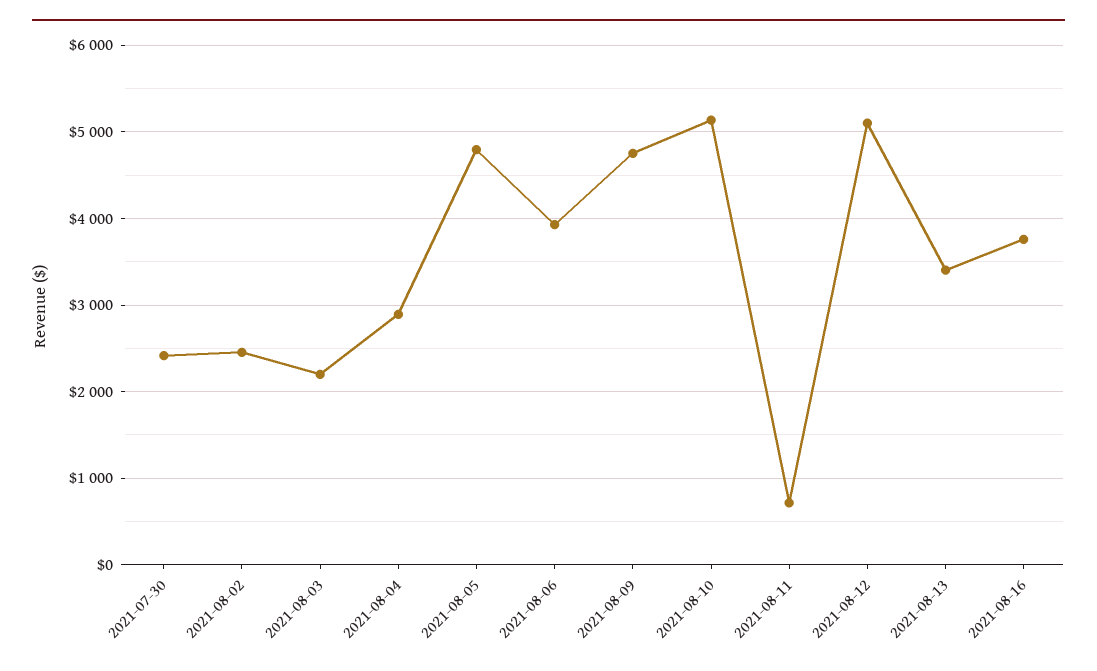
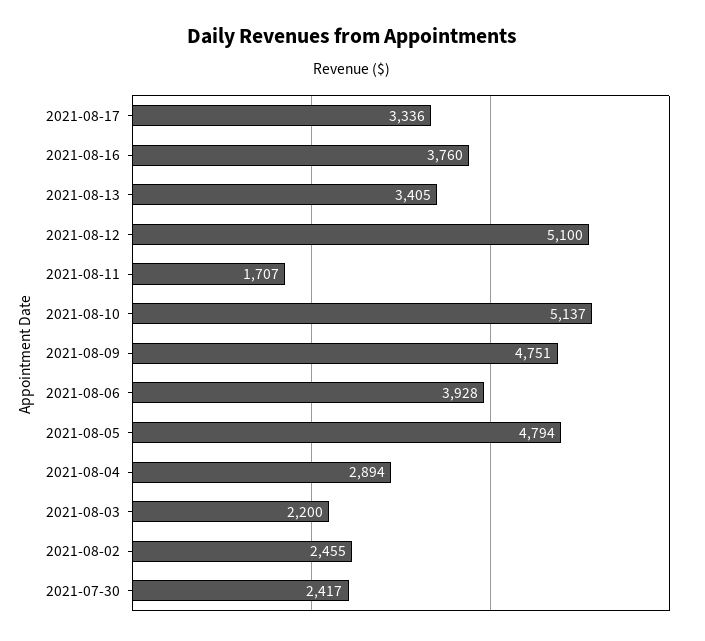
2021-08-11: 700 -> 1707
2021-08-17: none -> 3336

